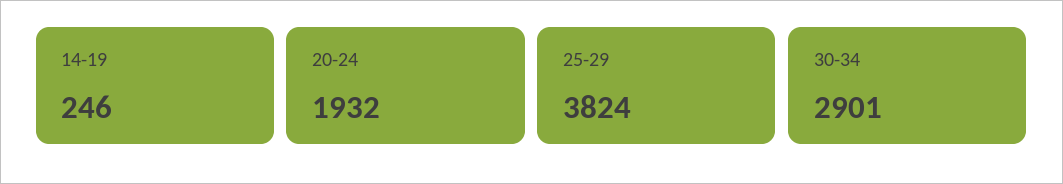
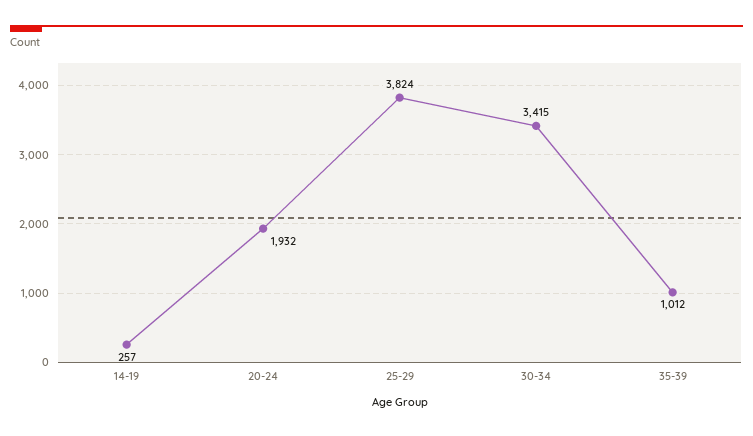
14-19: 246 -> 257
30-34: 2901 -> 3415
35-39: none -> 1012

